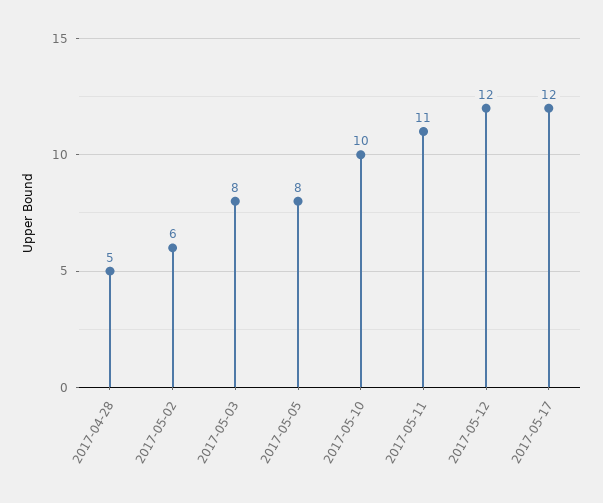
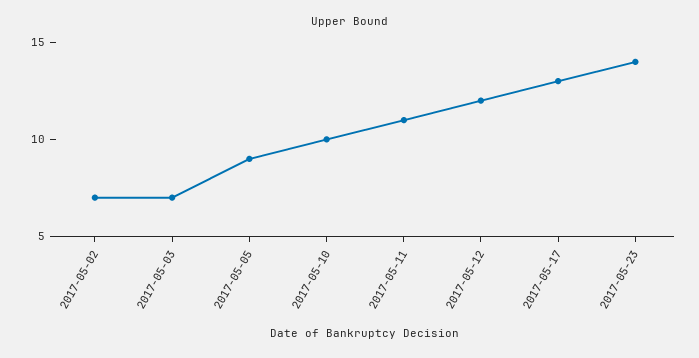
2017-04-28: 5 -> none
2017-05-02: 6 -> 7
2017-05-03: 8 -> 7
2017-05-05: 8 -> 9
2017-05-17: 12 -> 13
2017-05-23: none -> 14

